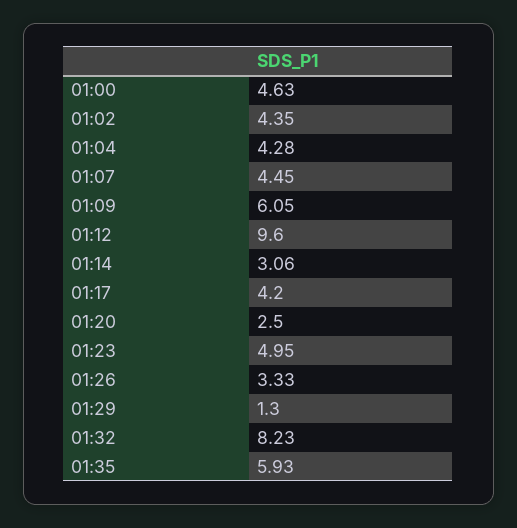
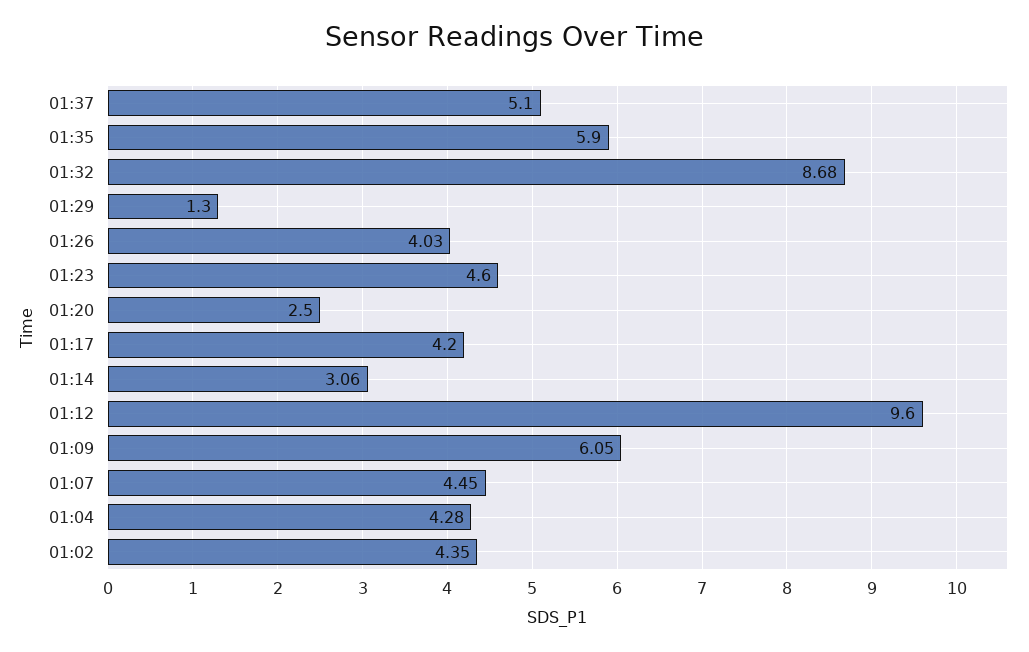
01:00: 4.63 -> none
01:23: 4.95 -> 4.6
01:26: 3.33 -> 4.03
01:32: 8.23 -> 8.68
01:35: 5.93 -> 5.9
01:37: none -> 5.1

